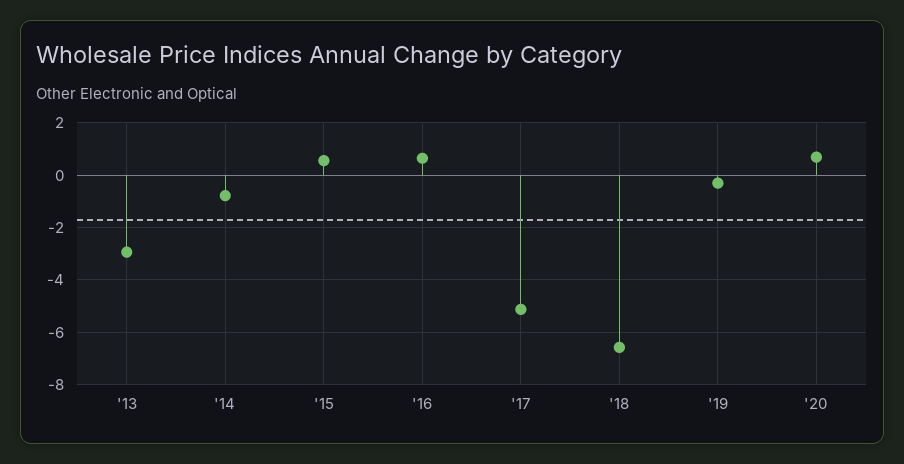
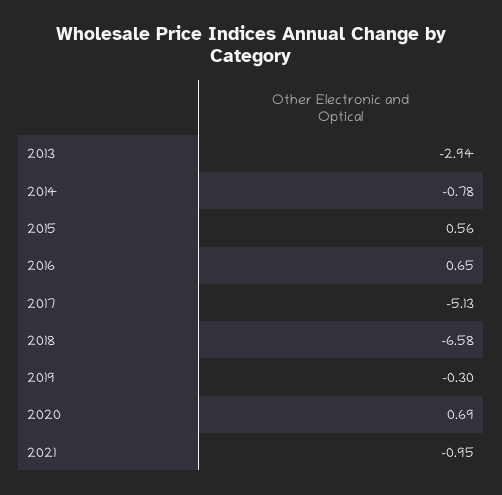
2021: none -> -0.95

